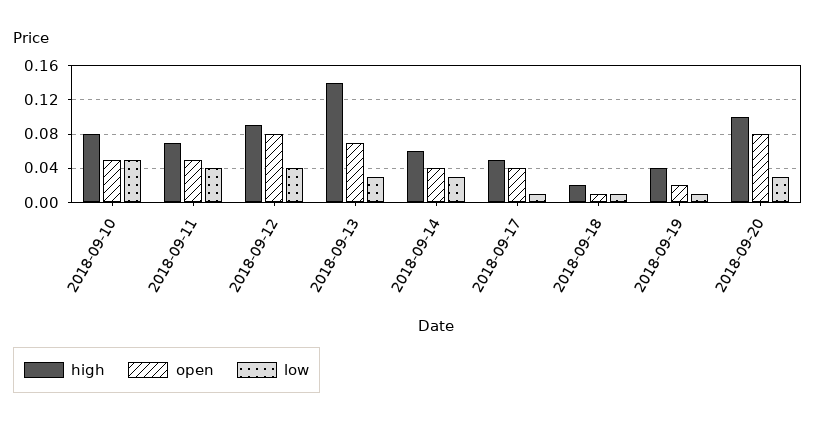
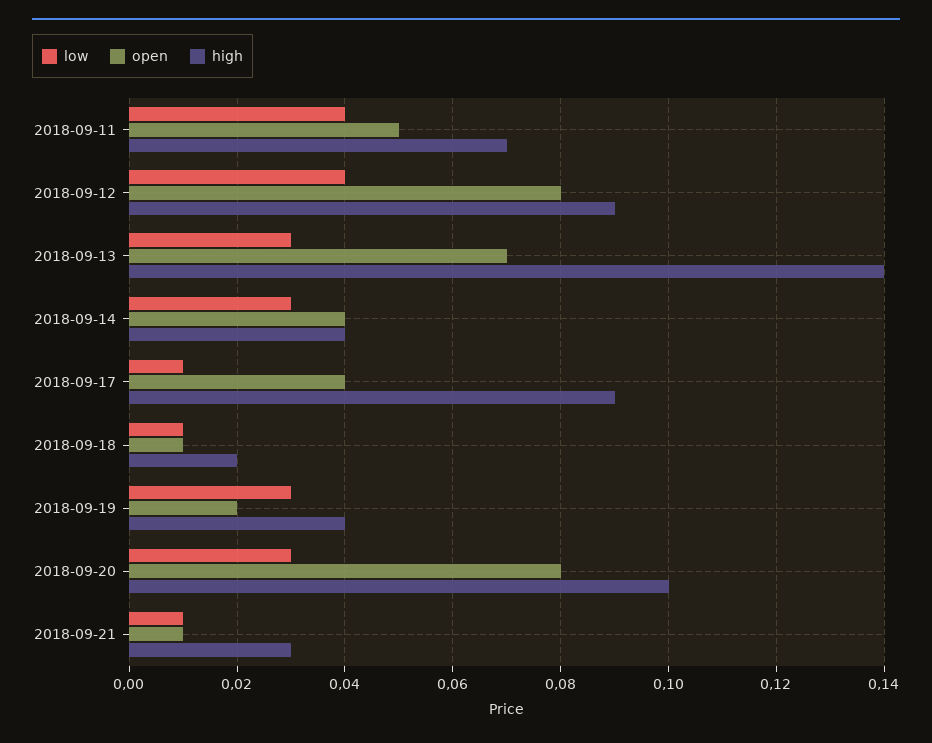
high, 2018-09-10: 0.08 -> none
open, 2018-09-10: 0.05 -> none
low, 2018-09-10: 0.05 -> none
high, 2018-09-14: 0.06 -> 0.04
high, 2018-09-17: 0.05 -> 0.09
low, 2018-09-19: 0.01 -> 0.03
low, 2018-09-21: none -> 0.01
open, 2018-09-21: none -> 0.01
high, 2018-09-21: none -> 0.03

